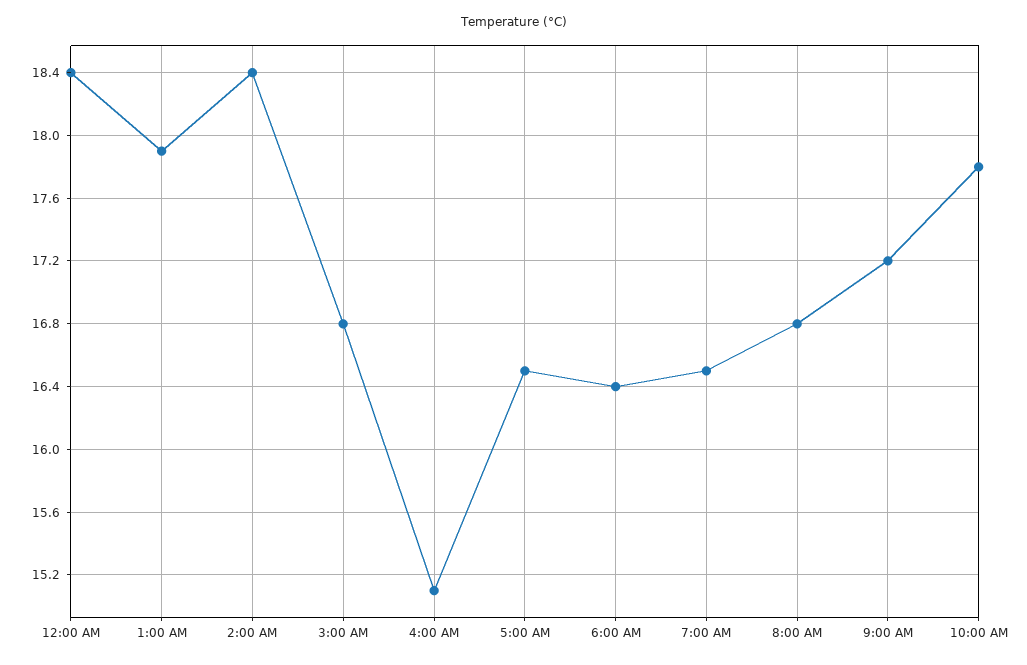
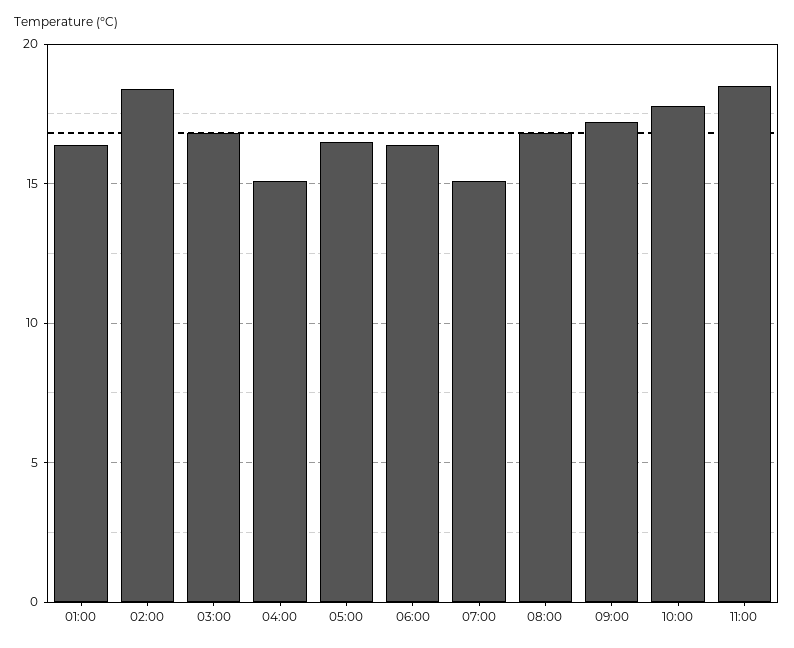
12:00 AM: 18.4 -> none
1:00 AM: 17.9 -> 16.5
7:00 AM: 16.5 -> 15
11:00: none -> 18.5

